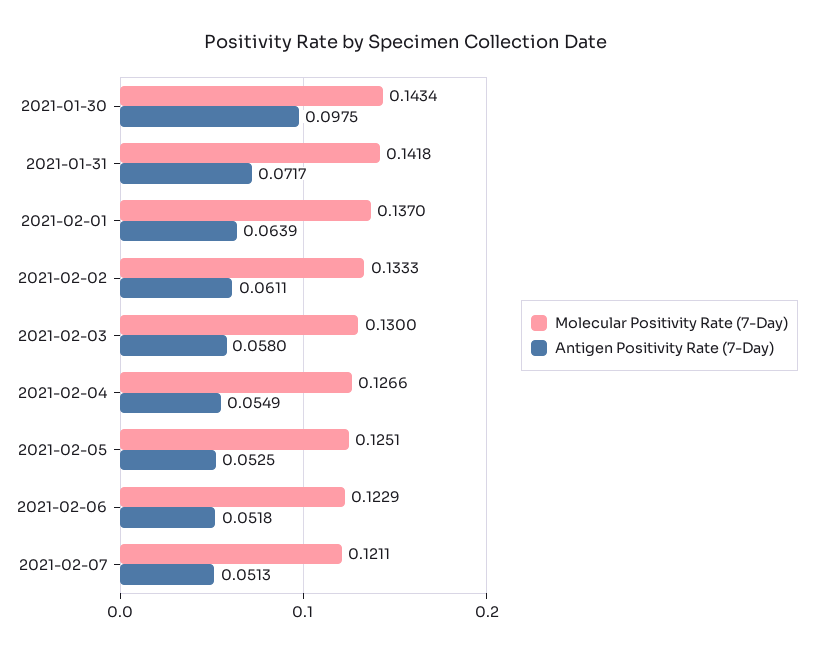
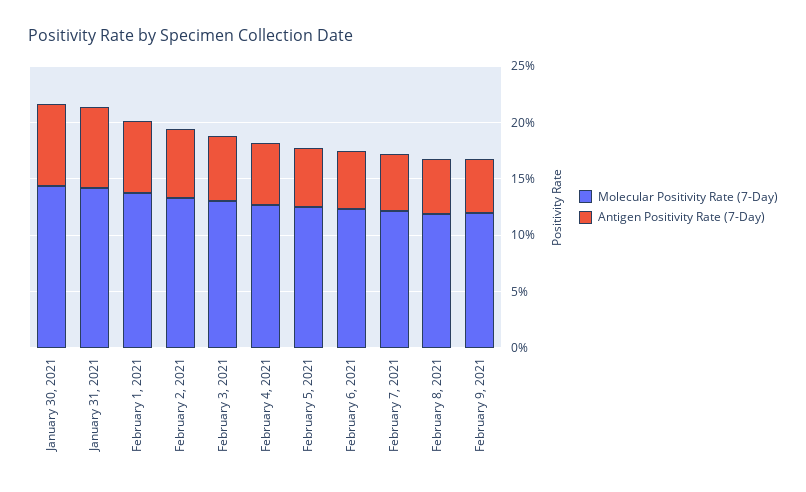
Antigen Positivity Rate (7-Day), 2021-01-30: 0.0975 -> 0.07
Molecular Positivity Rate (7-Day), February 8, 2021: none -> 0.12
Antigen Positivity Rate (7-Day), February 8, 2021: none -> 0.05
Molecular Positivity Rate (7-Day), February 9, 2021: none -> 0.12
Antigen Positivity Rate (7-Day), February 9, 2021: none -> 0.05

